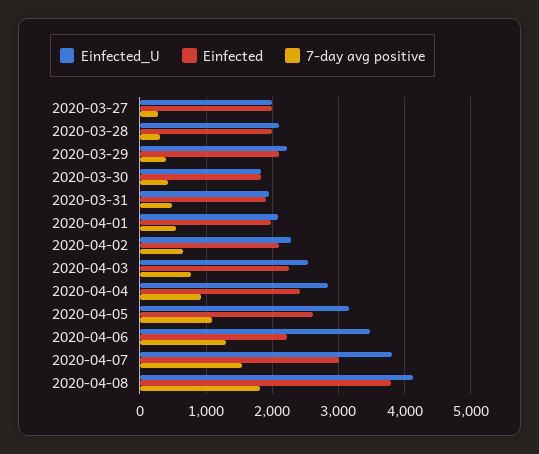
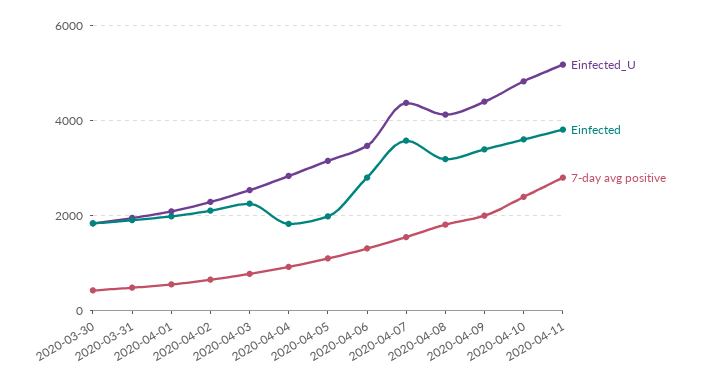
Einfected_U, 2020-03-27: 2000 -> none
Einfected, 2020-03-27: 2000 -> none
7-day avg positive, 2020-03-27: 300 -> none
Einfected_U, 2020-03-28: 2100 -> none
Einfected, 2020-03-28: 2000 -> none
7-day avg positive, 2020-03-28: 300 -> none
Einfected_U, 2020-03-29: 2200 -> none
Einfected, 2020-03-29: 2100 -> none
7-day avg positive, 2020-03-29: 400 -> none
Einfected, 2020-04-04: 2400 -> 1800
Einfected, 2020-04-05: 2600 -> 2000
Einfected, 2020-04-06: 2200 -> 2800
Einfected_U, 2020-04-07: 3800 -> 4400
Einfected, 2020-04-07: 3000 -> 3600
Einfected, 2020-04-08: 3800 -> 3200
Einfected_U, 2020-04-09: none -> 4400
Einfected, 2020-04-09: none -> 3400
7-day avg positive, 2020-04-09: none -> 2000
Einfected_U, 2020-04-10: none -> 4800
Einfected, 2020-04-10: none -> 3600
7-day avg positive, 2020-04-10: none -> 2400
Einfected_U, 2020-04-11: none -> 5200
Einfected, 2020-04-11: none -> 3800
7-day avg positive, 2020-04-11: none -> 2800

